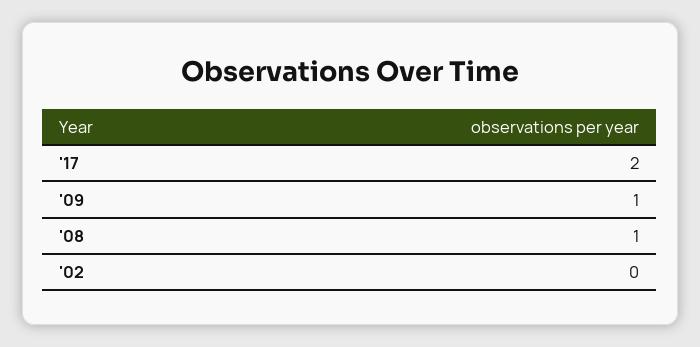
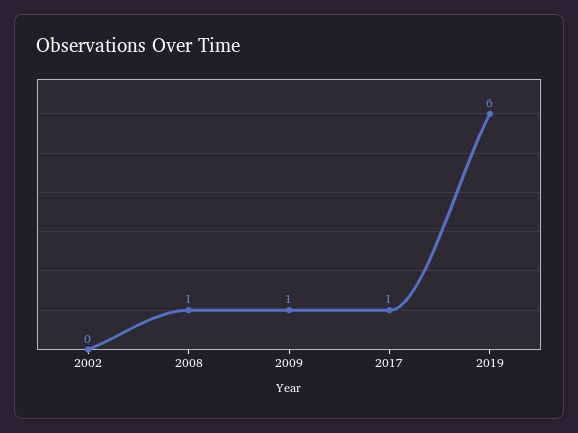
'17: 2 -> 1
2019: none -> 6

